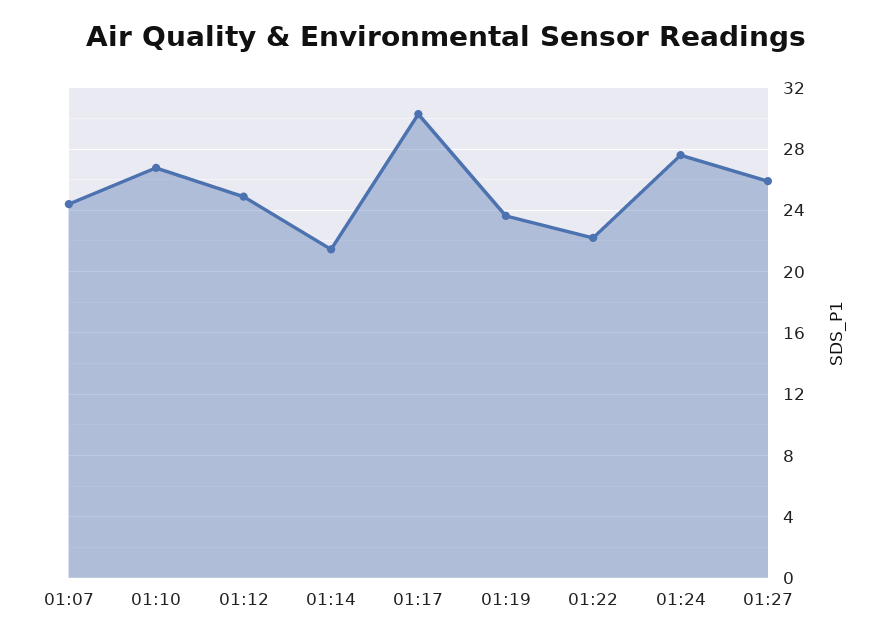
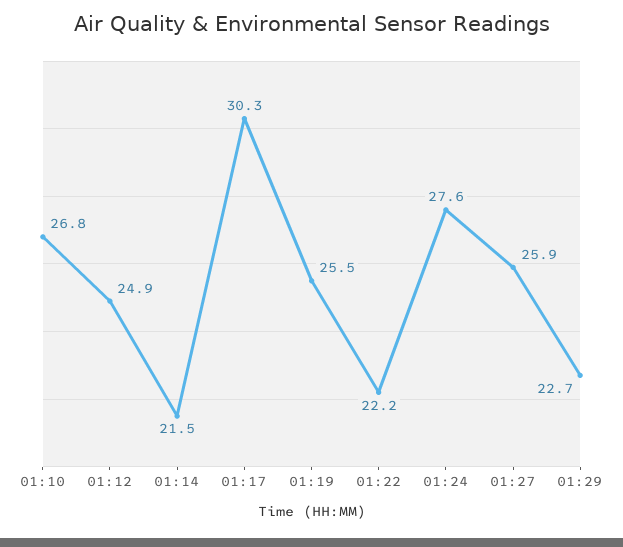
01:07: 24.5 -> none
01:19: 23.5 -> 25.5
01:29: none -> 22.7

